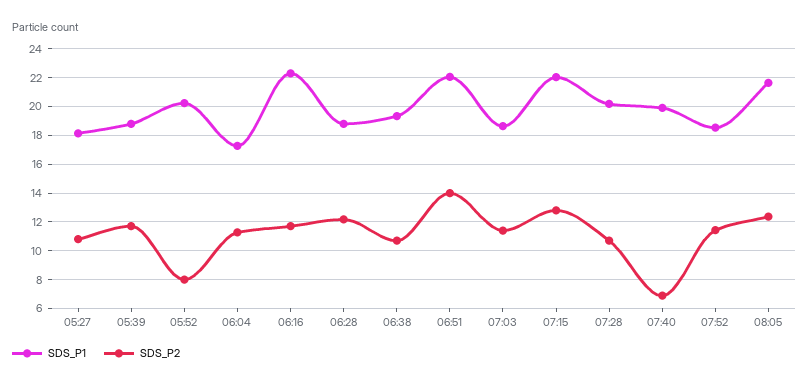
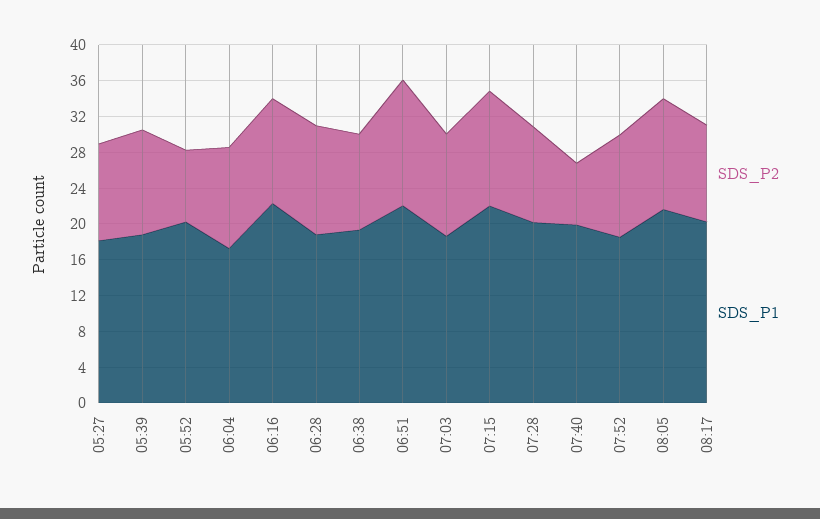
SDS_P2, 08:17: none -> 11
SDS_P1, 08:17: none -> 20

